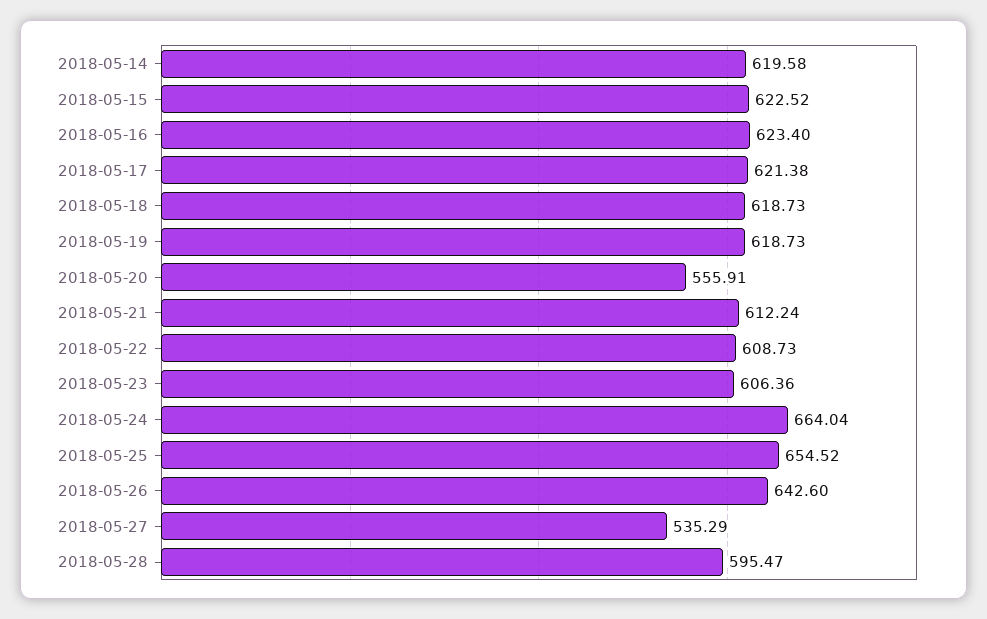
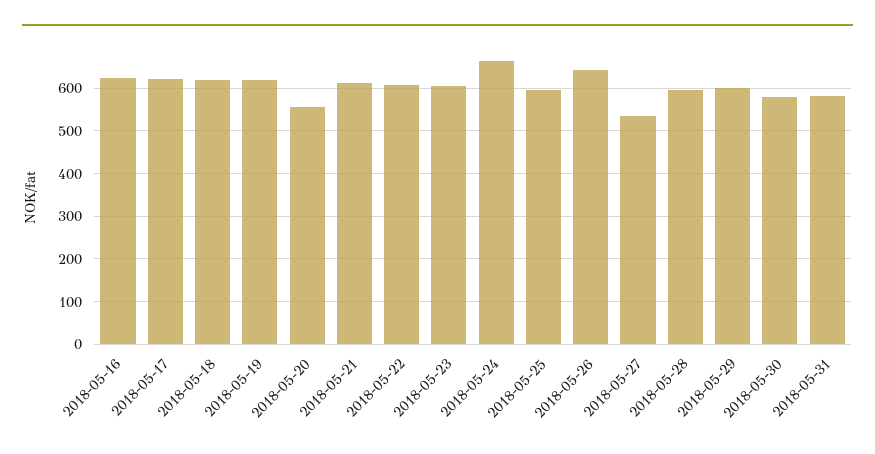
2018-05-14: 619.58 -> none
2018-05-15: 622.52 -> none
2018-05-25: 654.52 -> 600
2018-05-29: none -> 600
2018-05-30: none -> 580
2018-05-31: none -> 580

